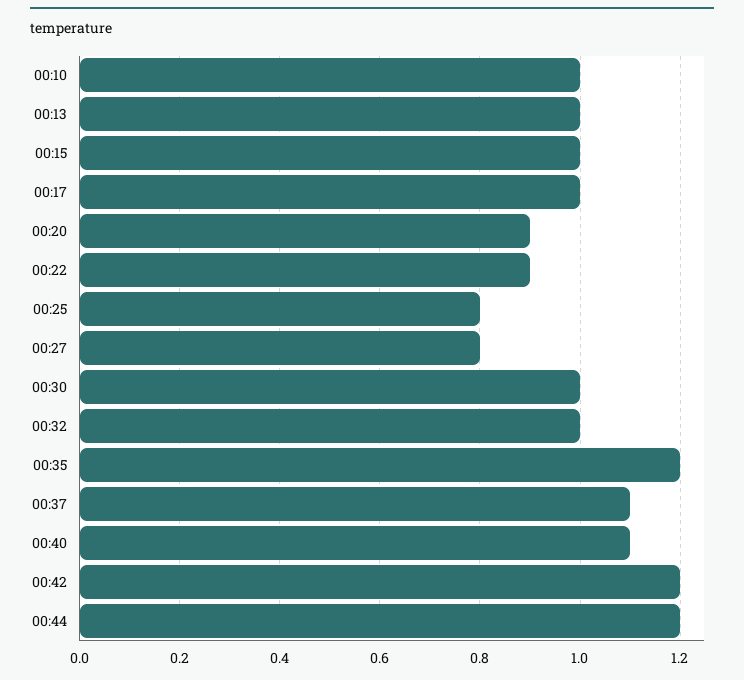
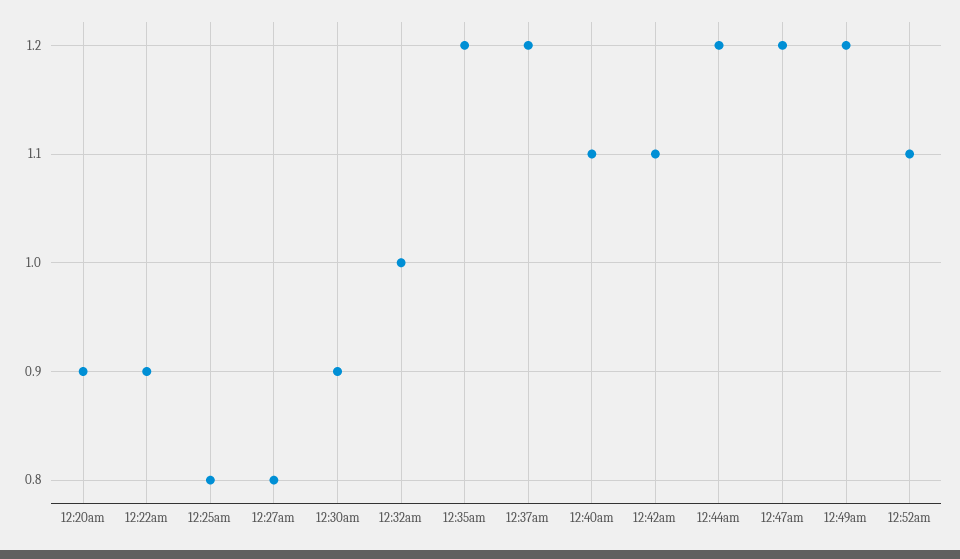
00:10: 1 -> none
00:13: 1 -> none
00:15: 1 -> none
00:17: 1 -> none
00:30: 1 -> 0.9
00:37: 1.1 -> 1.2
00:42: 1.2 -> 1.1
12:47am: none -> 1.2
12:49am: none -> 1.2
12:52am: none -> 1.1

